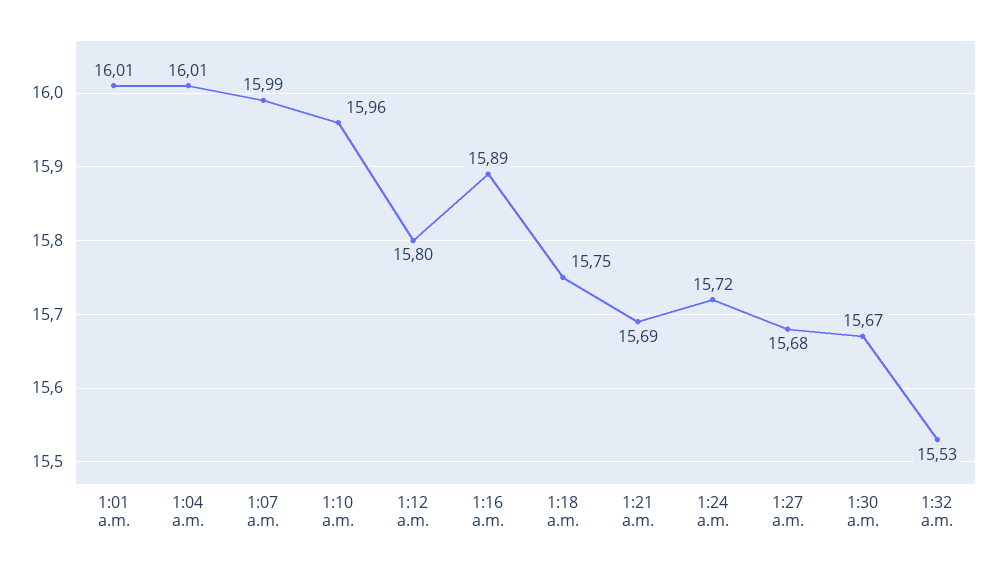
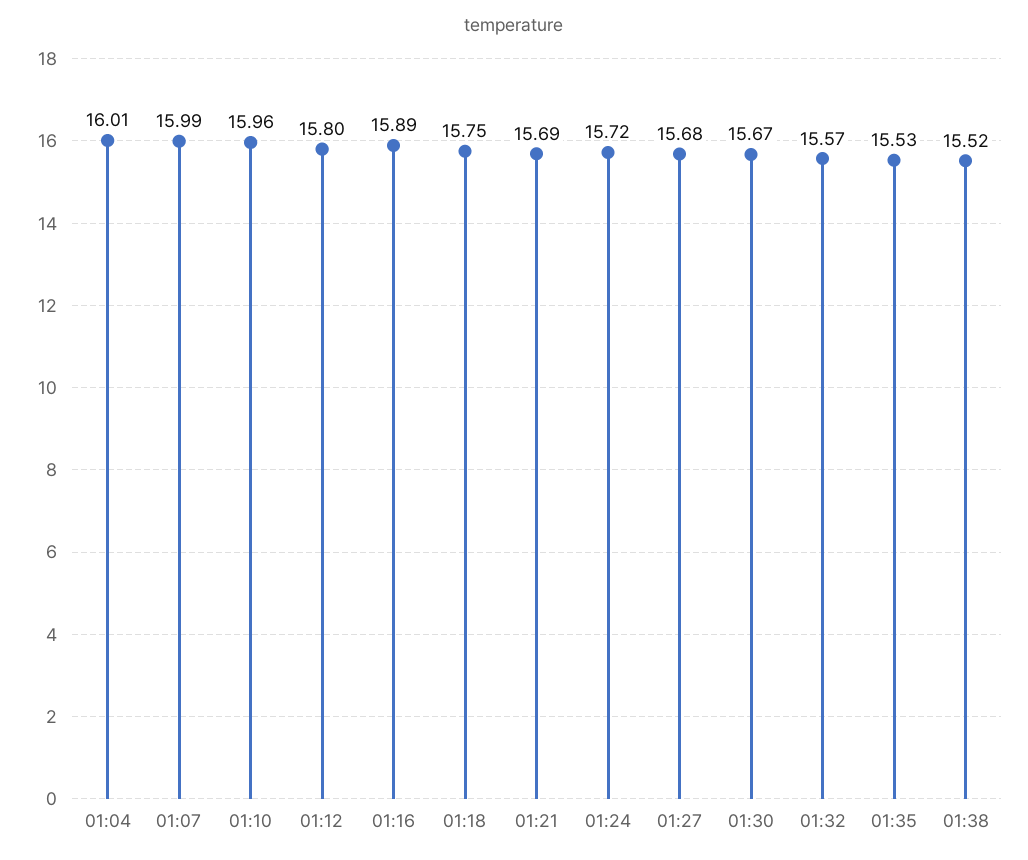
1:01 a.m.: 16.01 -> none
1:32 a.m.: 15.53 -> 15.57
01:35: none -> 15.53
01:38: none -> 15.52

